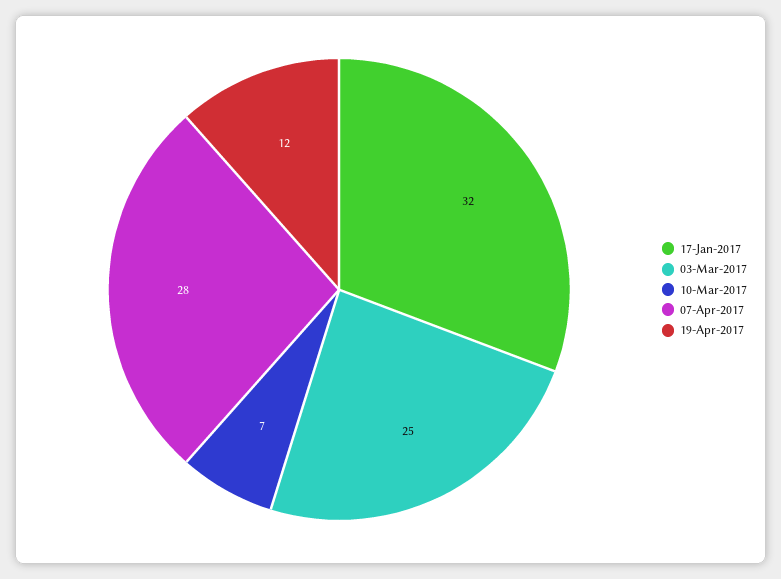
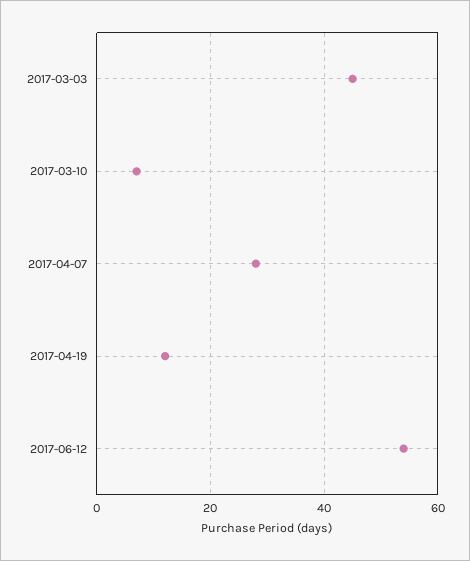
17-Jan-2017: 32 -> none
03-Mar-2017: 25 -> 45
2017-06-12: none -> 55

